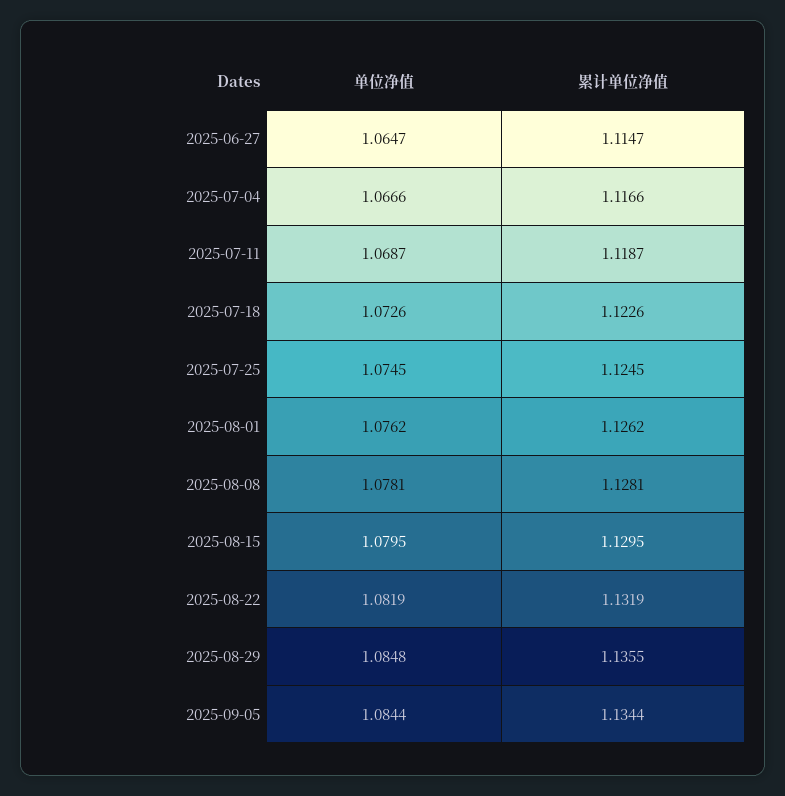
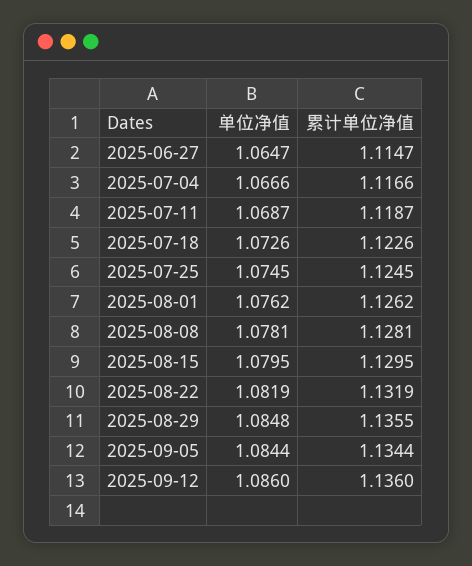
单位净值, 2025-09-12: none -> 1.086
累计单位净值, 2025-09-12: none -> 1.136

